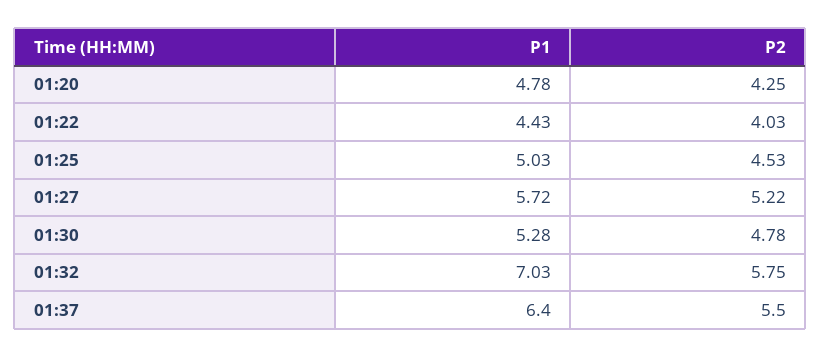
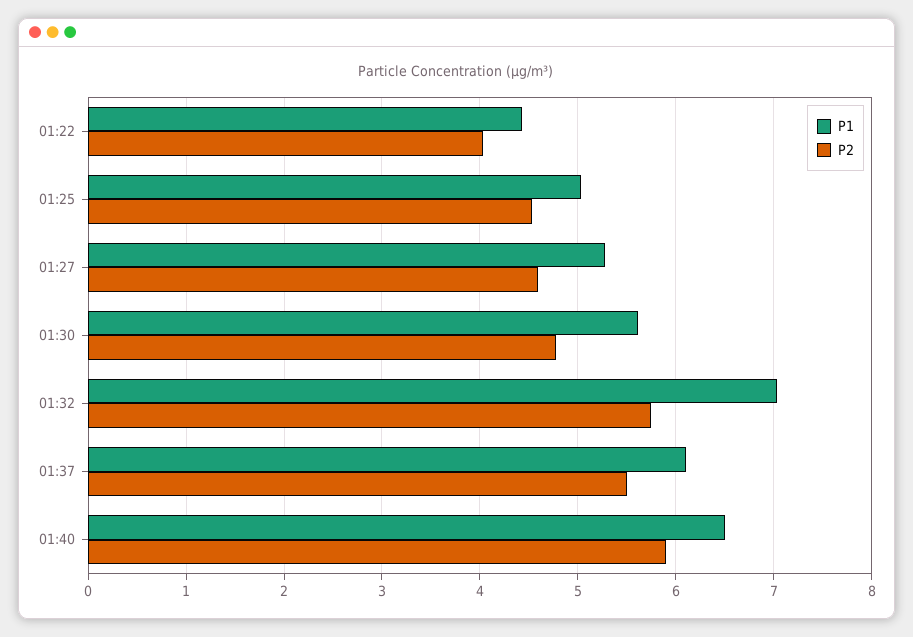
P1, 01:20: 4.78 -> none
P2, 01:20: 4.25 -> none
P1, 01:27: 5.72 -> 5.3
P2, 01:27: 5.22 -> 4.6
P1, 01:30: 5.28 -> 5.6
P1, 01:37: 6.4 -> 6.1
P1, 01:40: none -> 6.5
P2, 01:40: none -> 5.9

